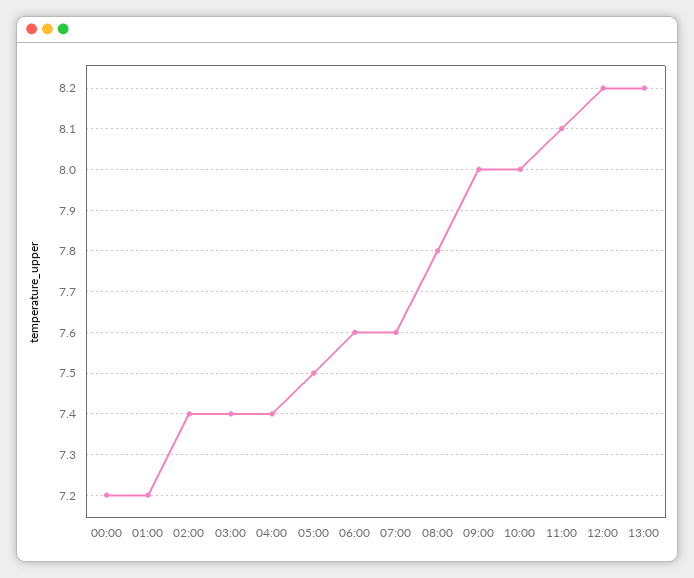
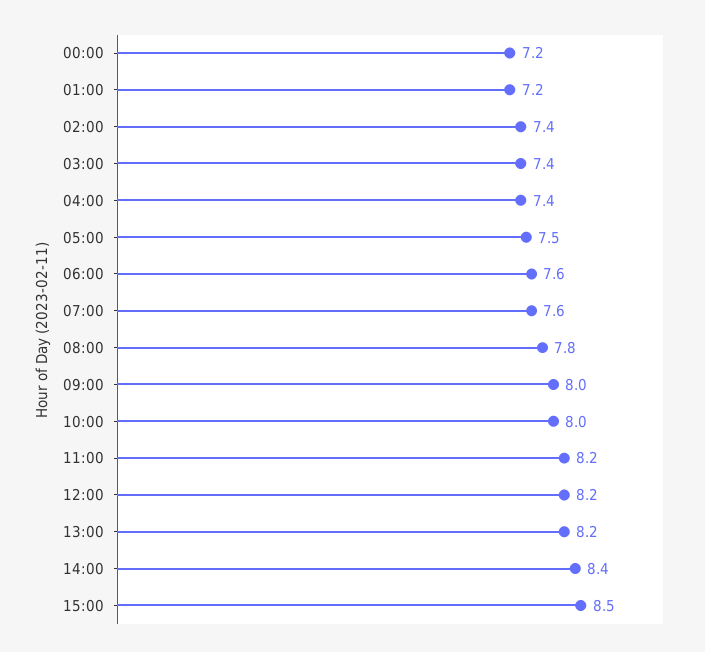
11:00: 8.1 -> 8.2
14:00: none -> 8.4
15:00: none -> 8.5

